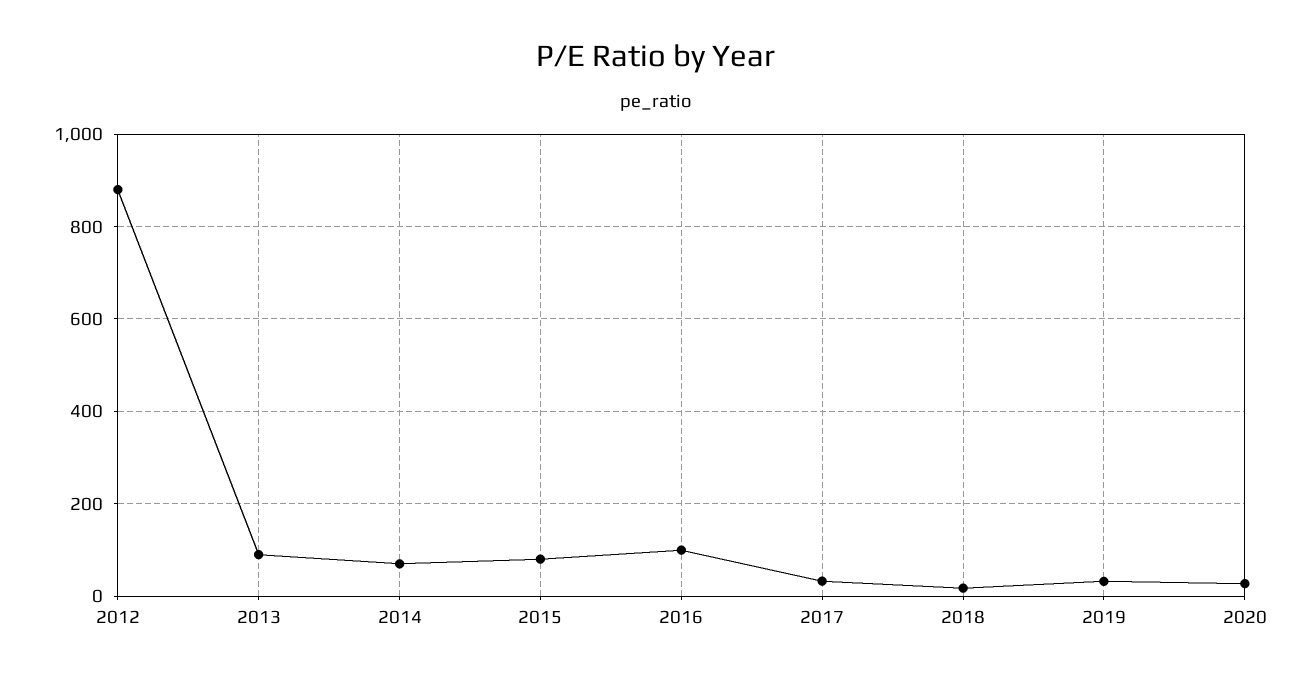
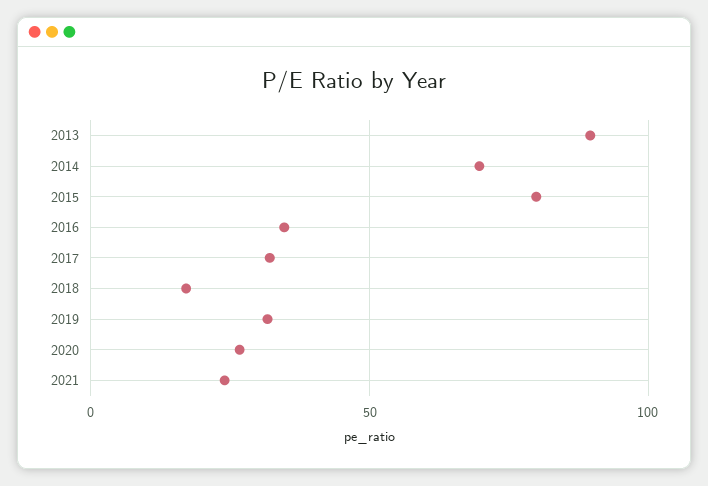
2012: 880 -> none
2016: 100 -> 35
2021: none -> 25

